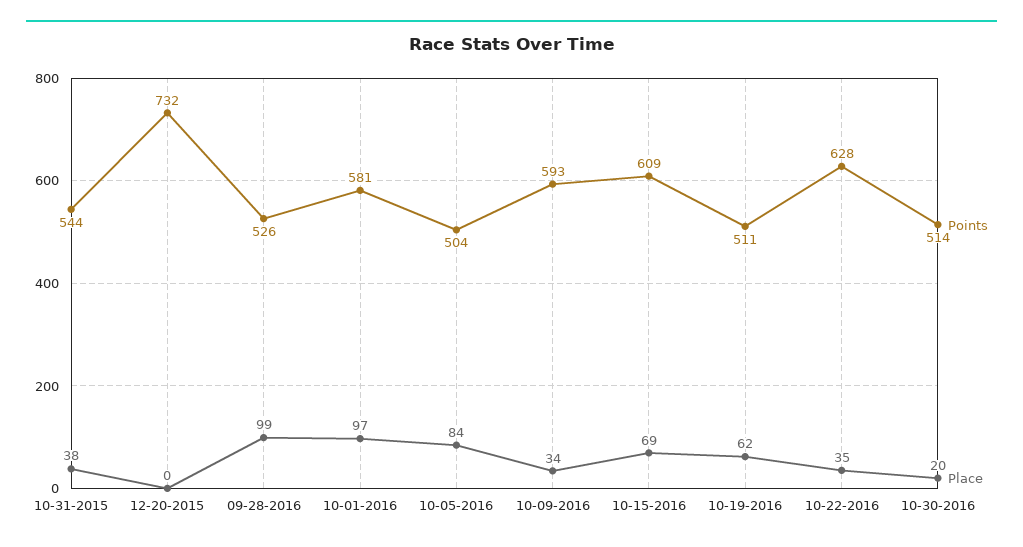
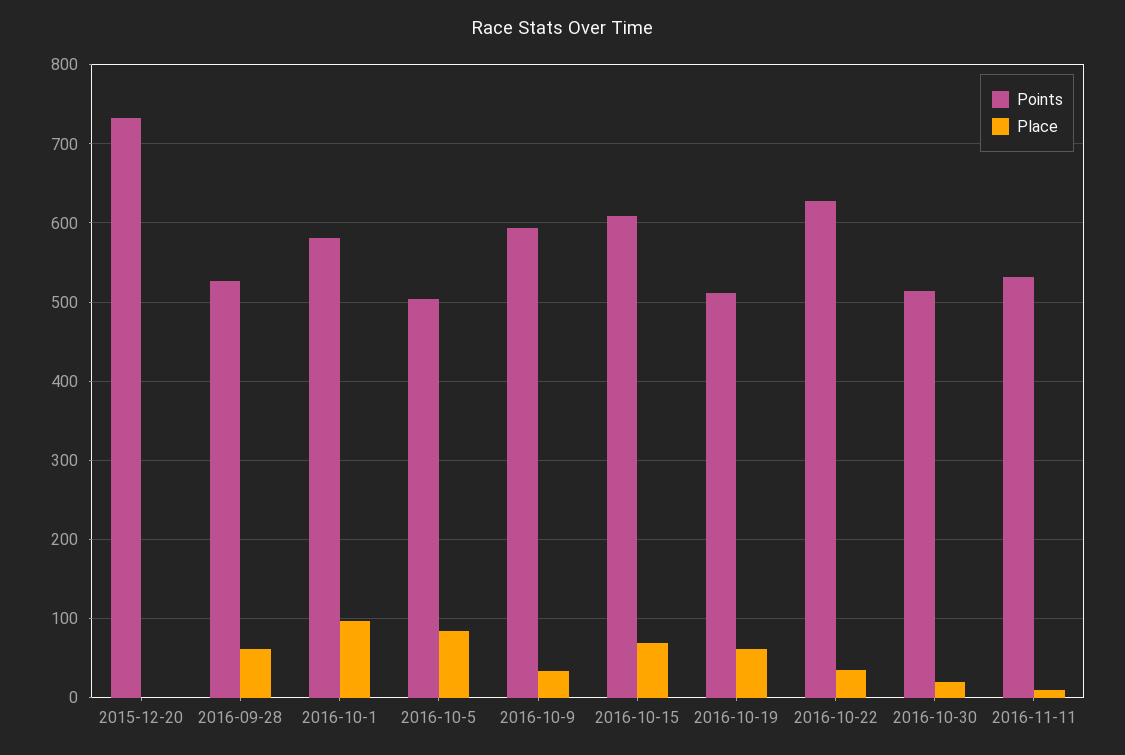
Points, 10-31-2015: 544 -> none
Place, 10-31-2015: 38 -> none
Place, 09-28-2016: 99 -> 60
Points, 2016-11-11: none -> 530
Place, 2016-11-11: none -> 10

